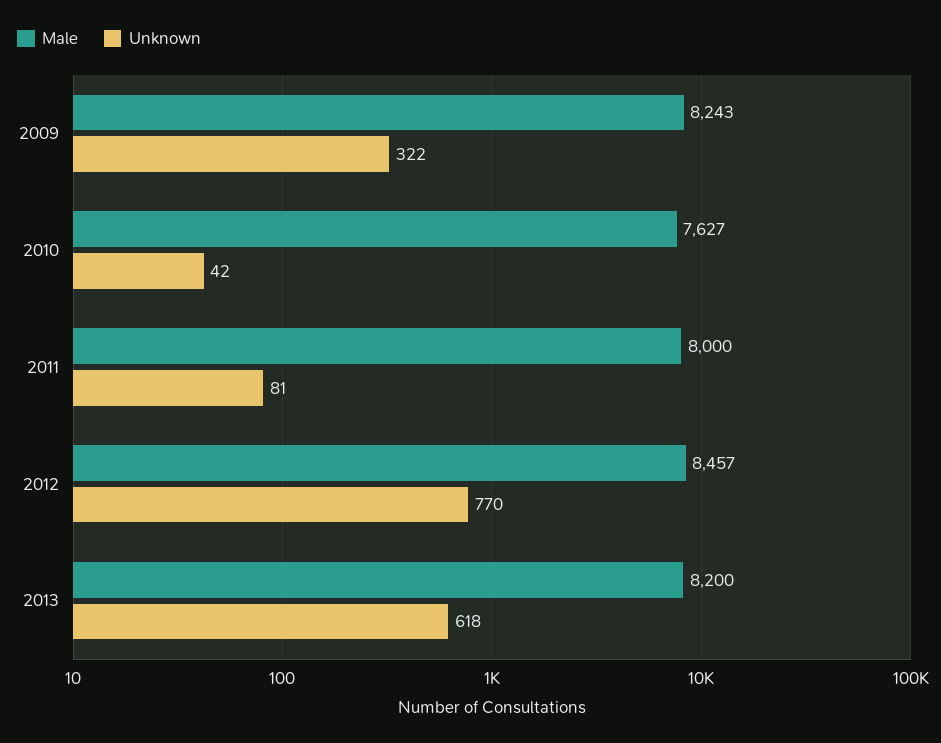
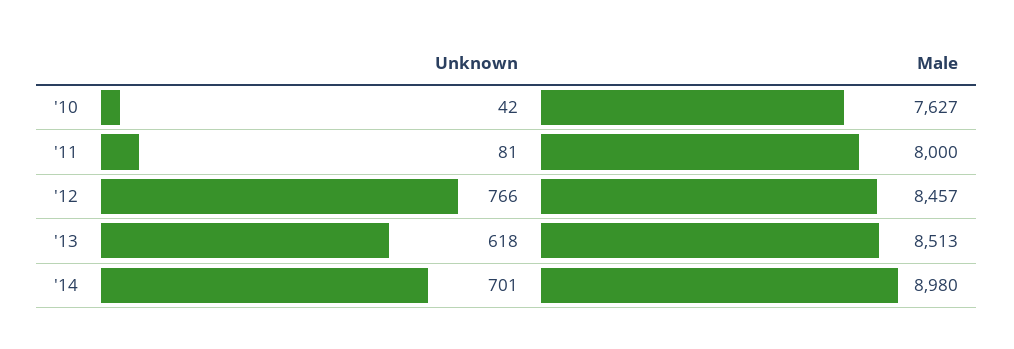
Male, 2009: 8243 -> none
Unknown, 2009: 322 -> none
Unknown, 2012: 770 -> 766
Male, 2013: 8200 -> 8513
Unknown, '14: none -> 701
Male, '14: none -> 8980

